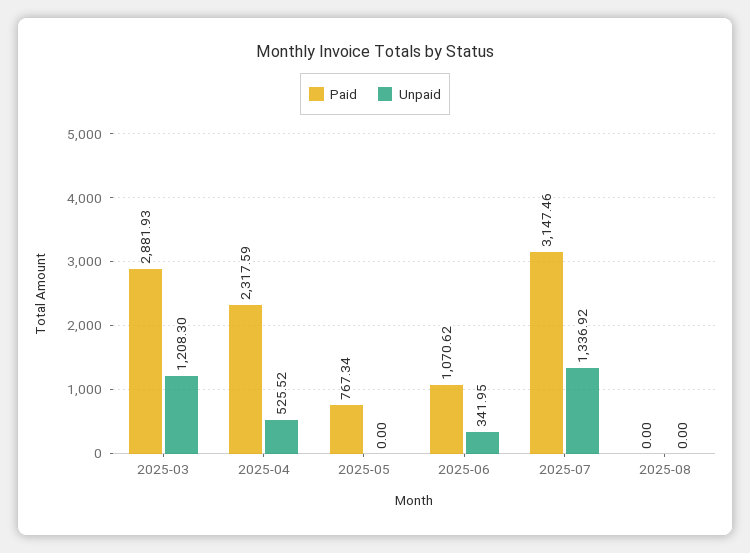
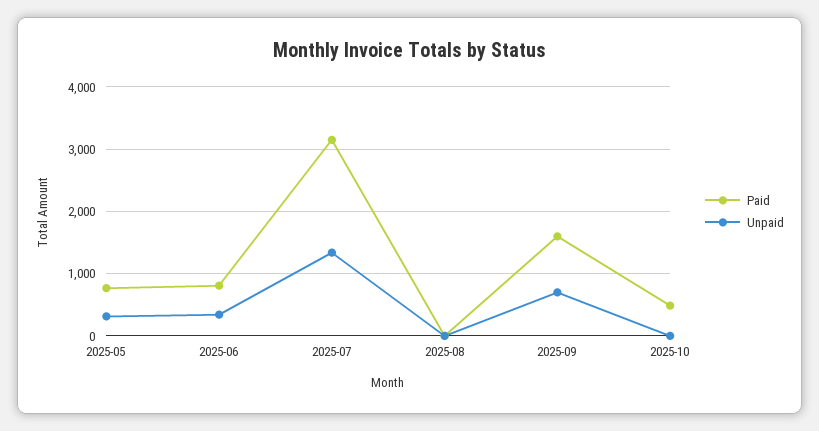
Paid, 2025-03: 2881.93 -> none
Unpaid, 2025-03: 1208.3 -> none
Paid, 2025-04: 2317.59 -> none
Unpaid, 2025-04: 525.52 -> none
Unpaid, 2025-05: 0 -> 300
Paid, 2025-06: 1070.62 -> 800
Paid, 2025-09: none -> 1600
Unpaid, 2025-09: none -> 700
Paid, 2025-10: none -> 500
Unpaid, 2025-10: none -> 0

